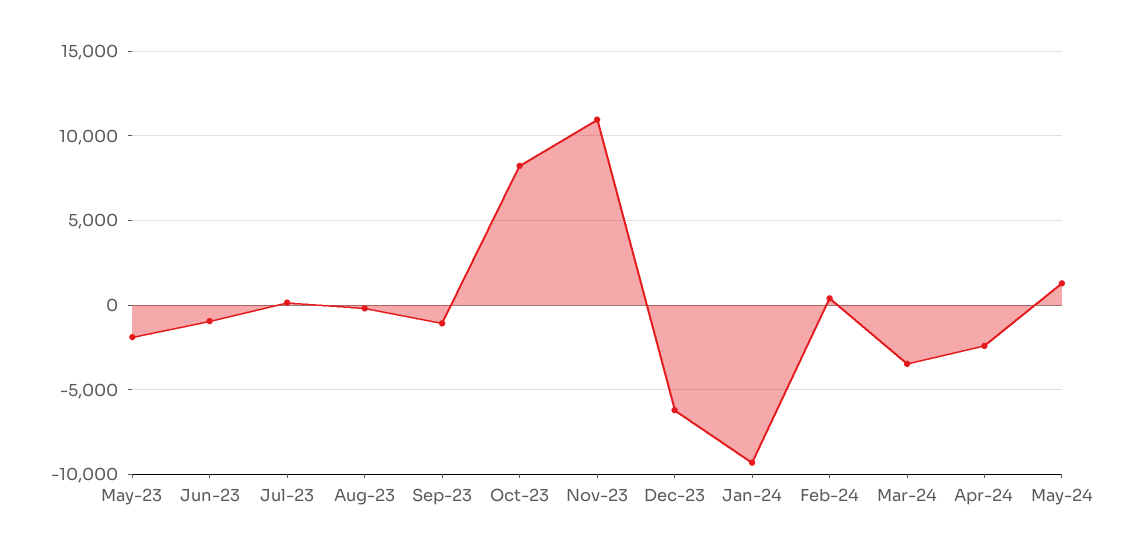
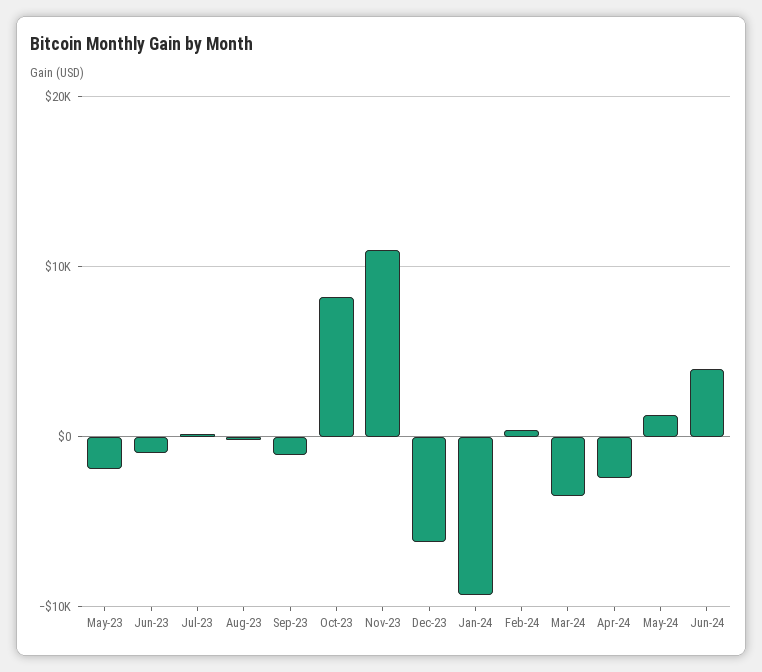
Jun-24: none -> 4000

